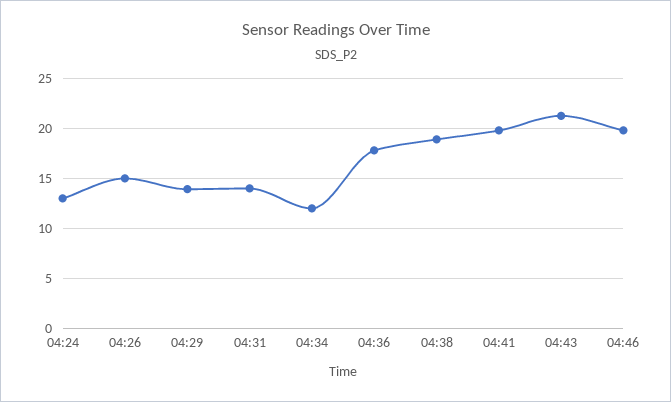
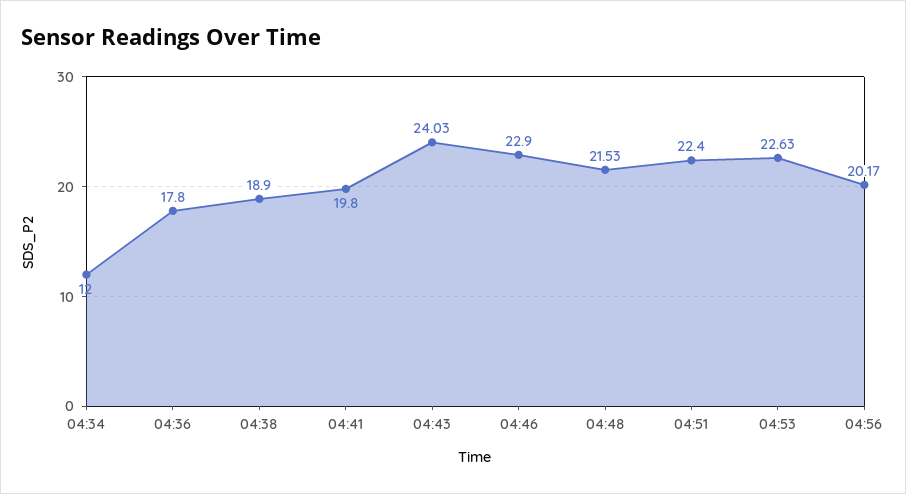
04:24: 13 -> none
04:26: 15 -> none
04:29: 14 -> none
04:31: 14 -> none
04:43: 21 -> 24.03
04:46: 20 -> 22.9
04:48: none -> 21.53
04:51: none -> 22.4
04:53: none -> 22.63
04:56: none -> 20.17

